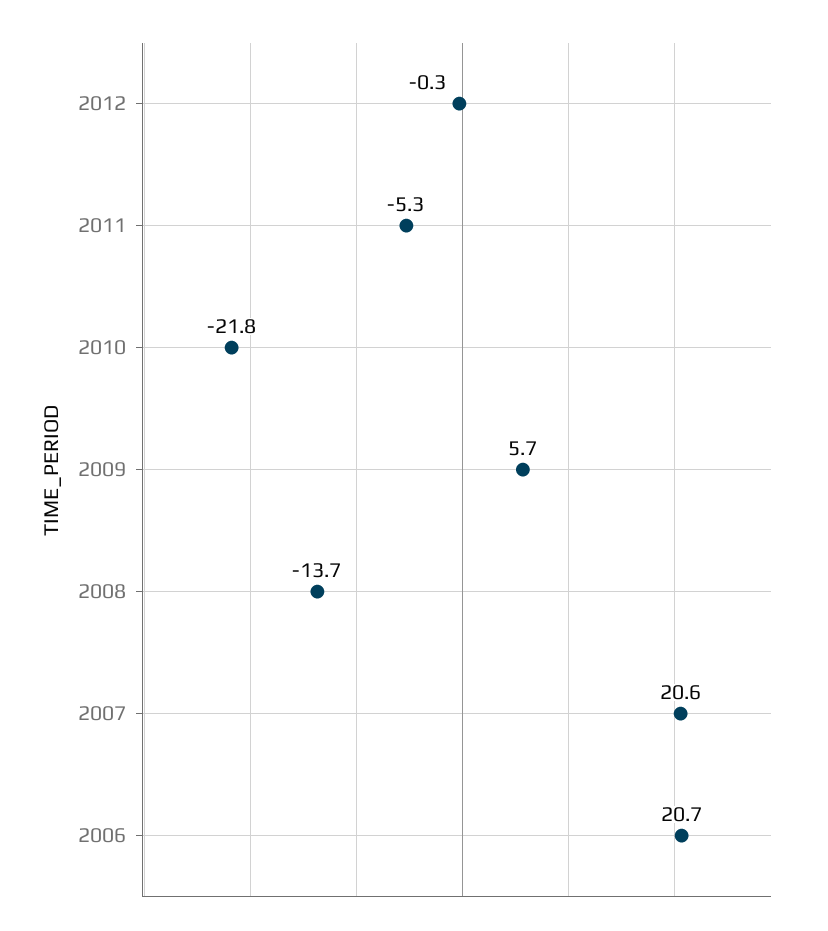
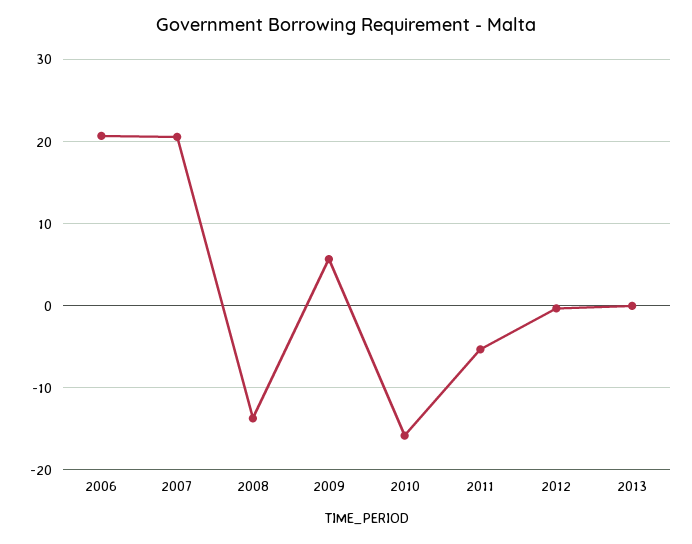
2010: -21.8 -> -16
2013: none -> 0

